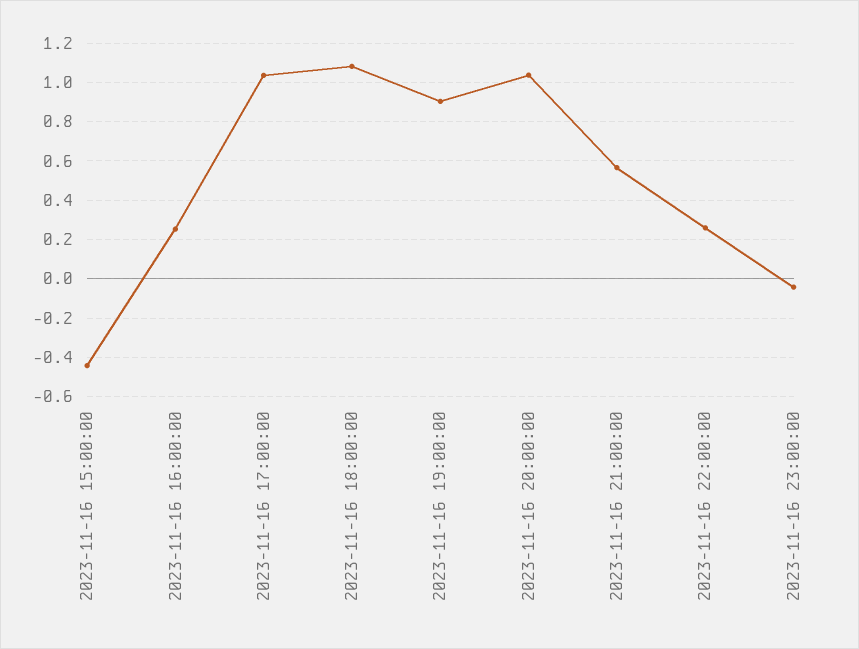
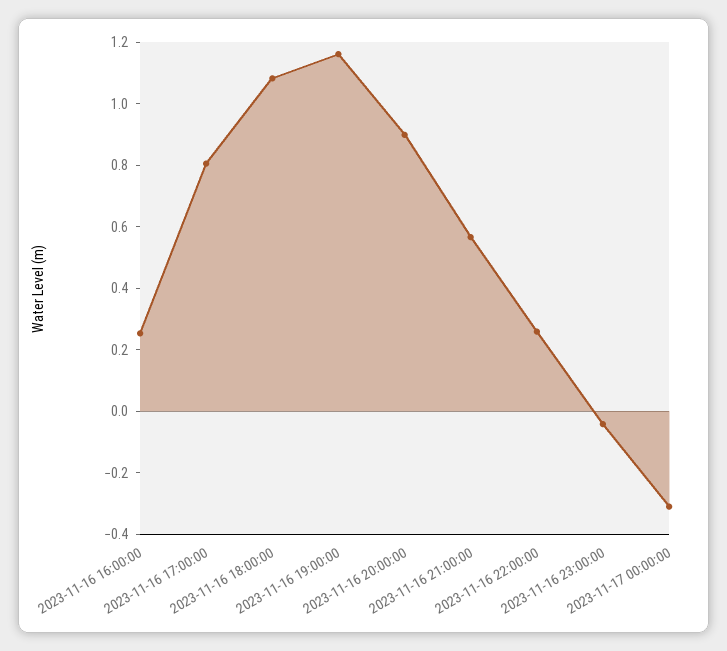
2023-11-16 15:00:00: -0.45 -> none
2023-11-16 17:00:00: 1.05 -> 0.8
2023-11-16 19:00:00: 0.9 -> 1.15
2023-11-16 20:00:00: 1.05 -> 0.9
2023-11-17 00:00:00: none -> -0.3

